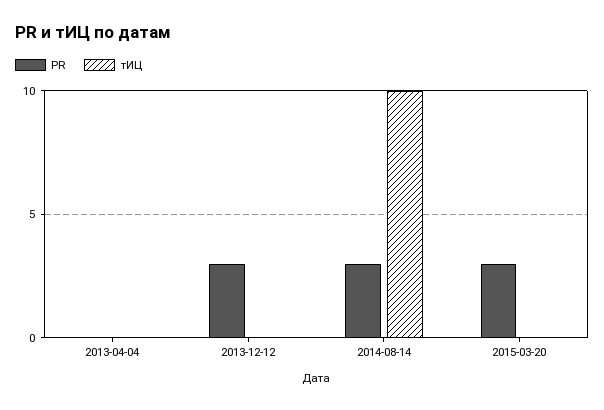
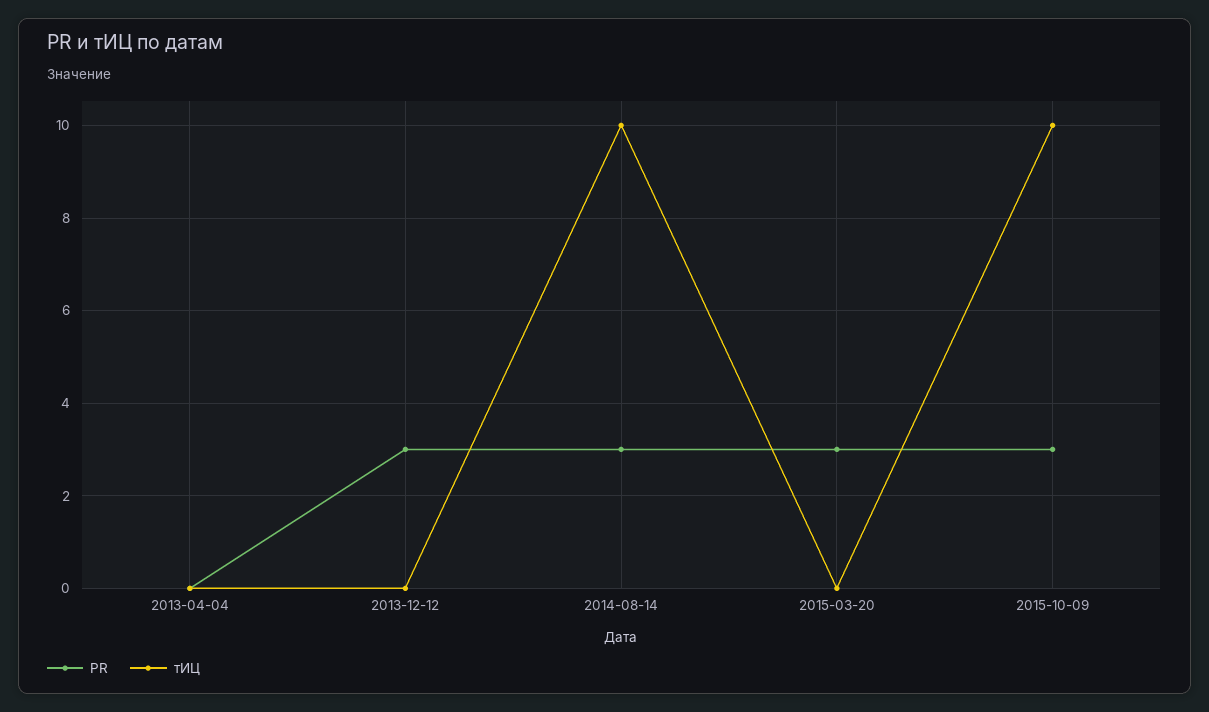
PR, 2015-10-09: none -> 3
тИЦ, 2015-10-09: none -> 10

